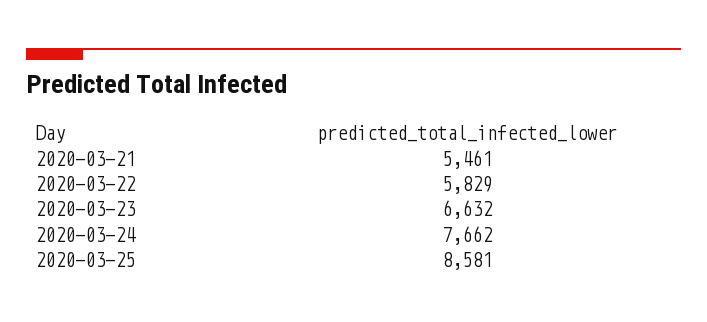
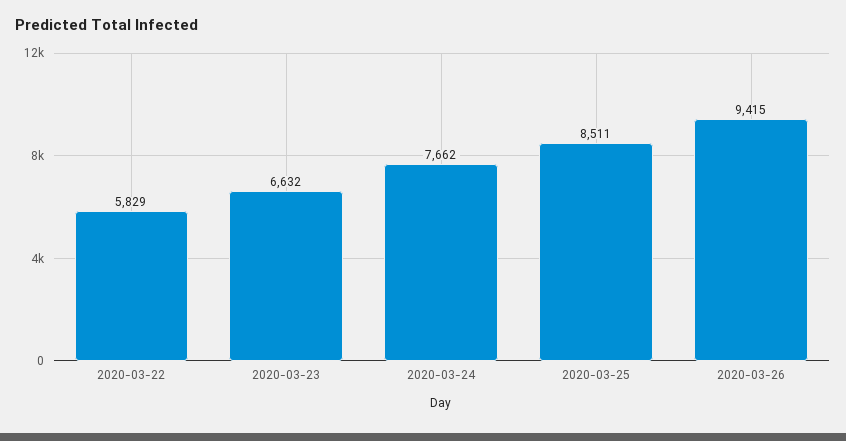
2020-03-21: 5461 -> none
2020-03-25: 8581 -> 8511
2020-03-26: none -> 9415

